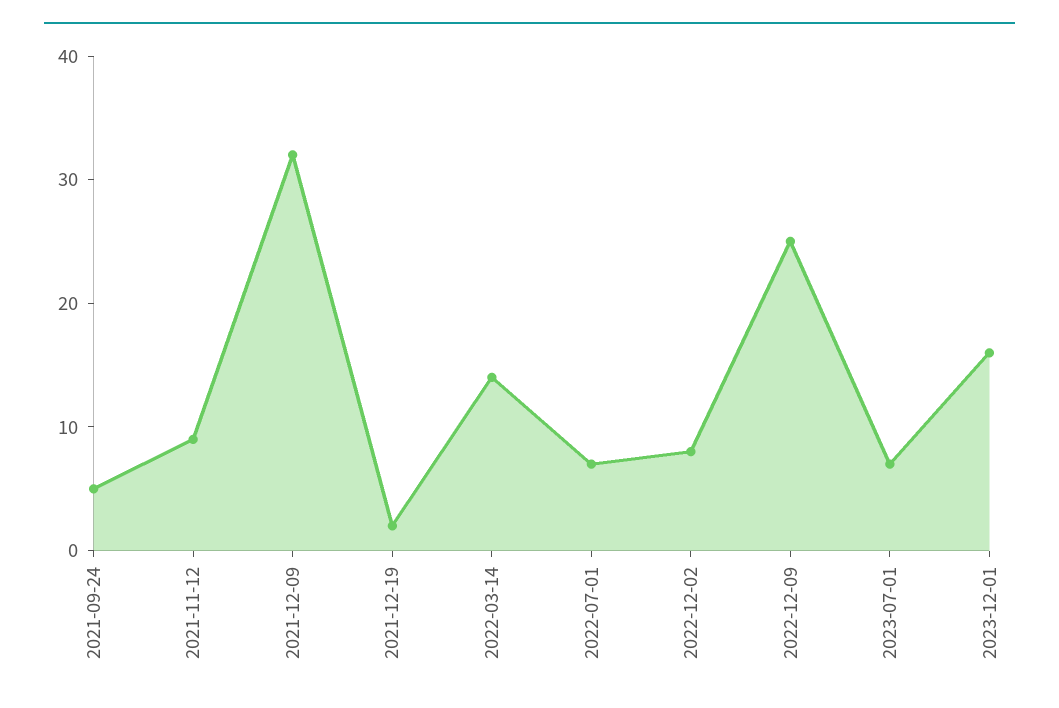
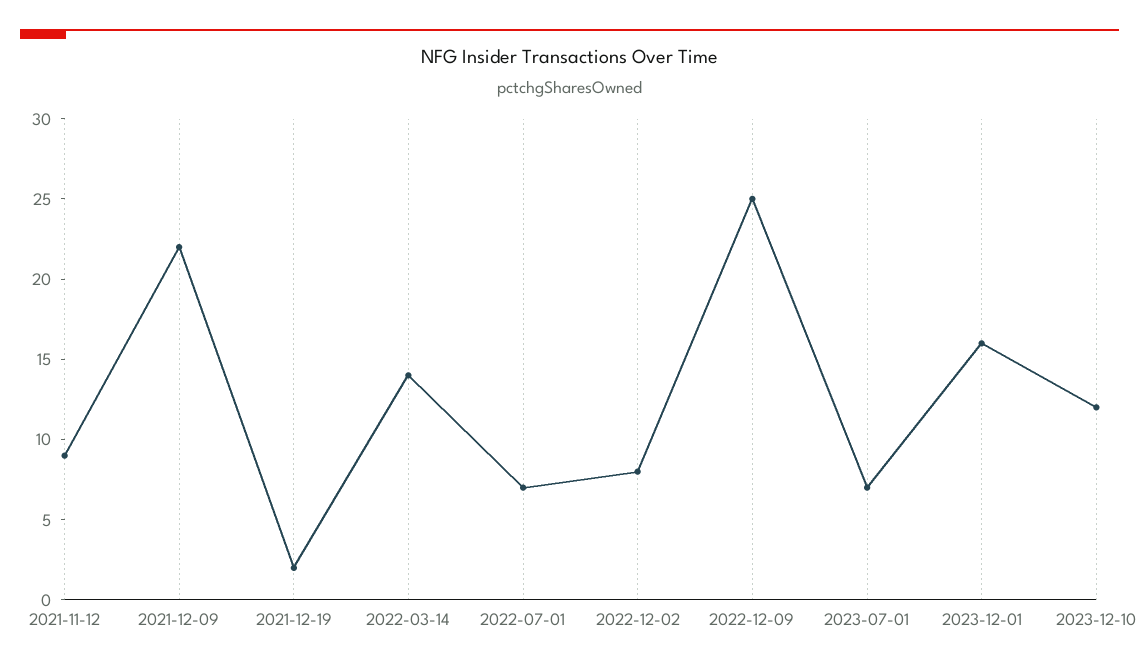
2021-09-24: 5 -> none
2021-12-09: 32 -> 22
2023-12-10: none -> 12

